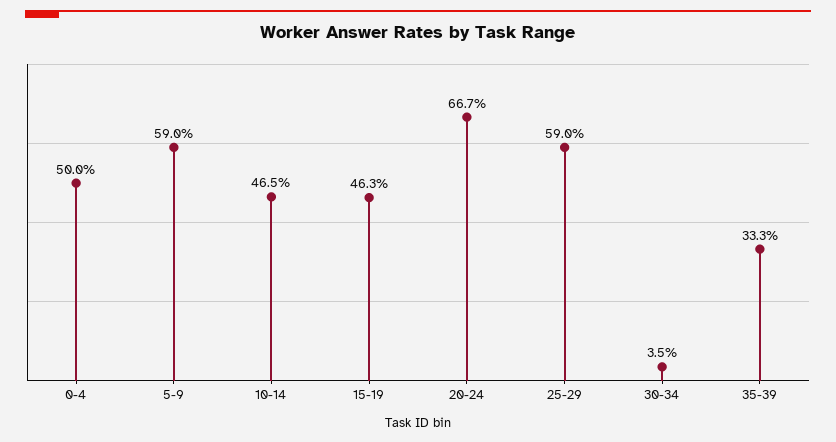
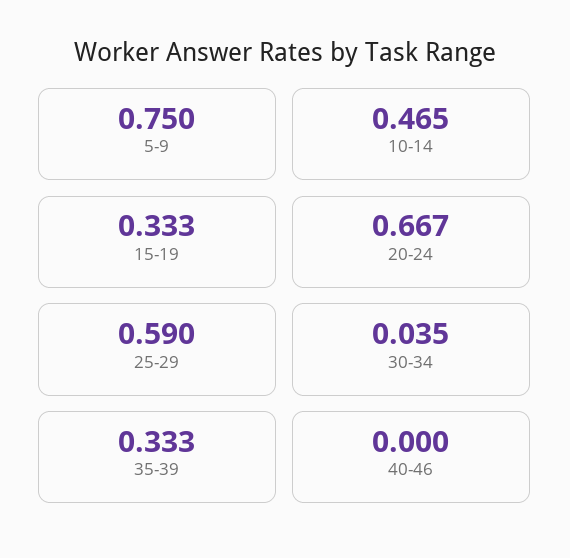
0-4: 0.5 -> none
5-9: 0.59 -> 0.75
15-19: 0.463 -> 0.333
40-46: none -> 0

